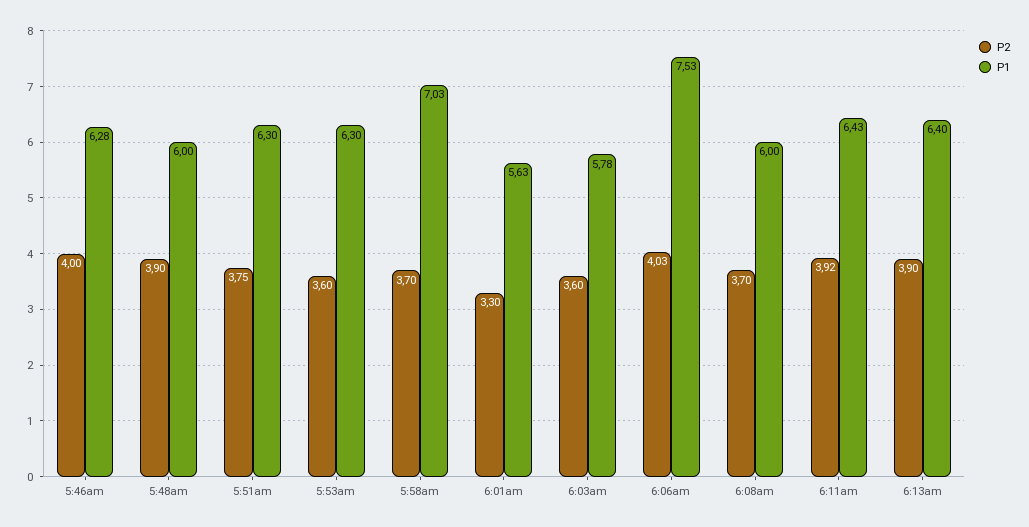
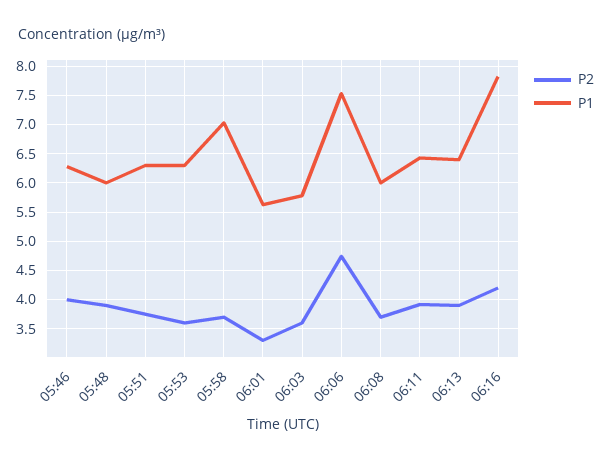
P2, 6:06am: 4.03 -> 4.75
P2, 06:16: none -> 4.25
P1, 06:16: none -> 7.75

